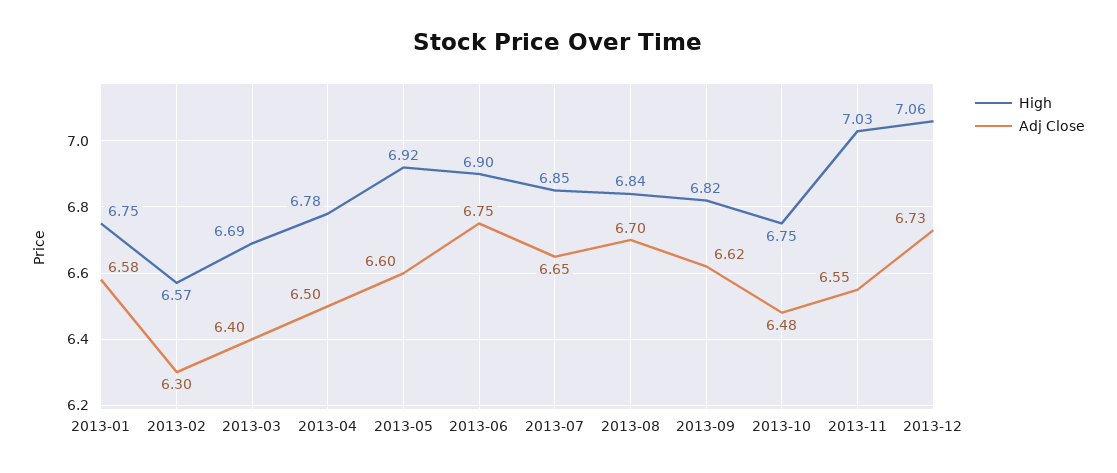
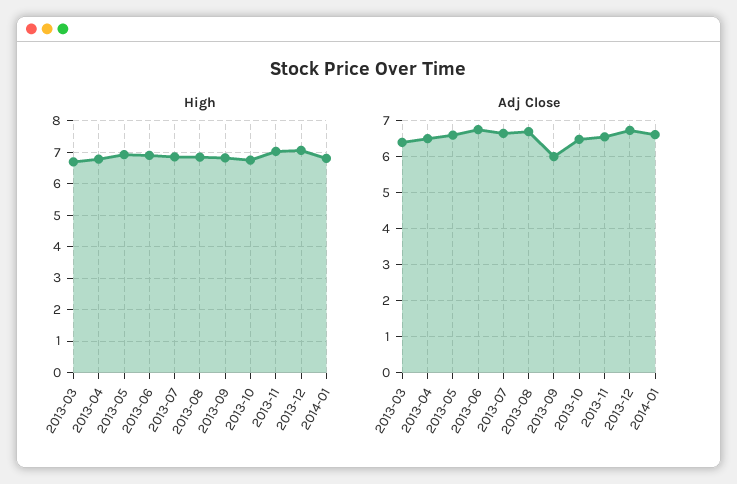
High, 2013-01: 6.75 -> none
Adj Close, 2013-01: 6.58 -> none
High, 2013-02: 6.57 -> none
Adj Close, 2013-02: 6.3 -> none
Adj Close, 2013-09: 6.62 -> 6
High, 2014-01: none -> 6.8
Adj Close, 2014-01: none -> 6.6

